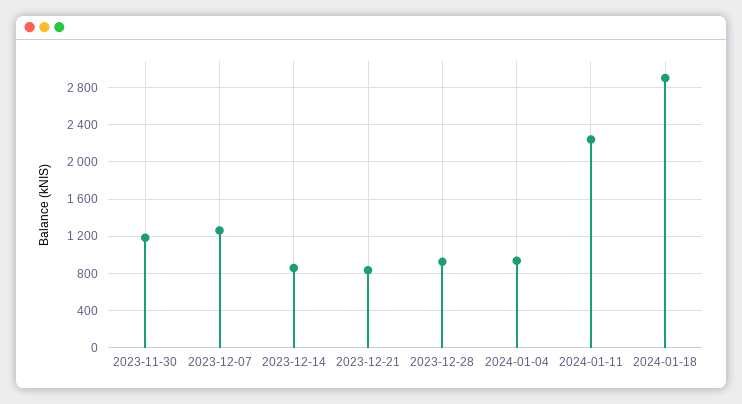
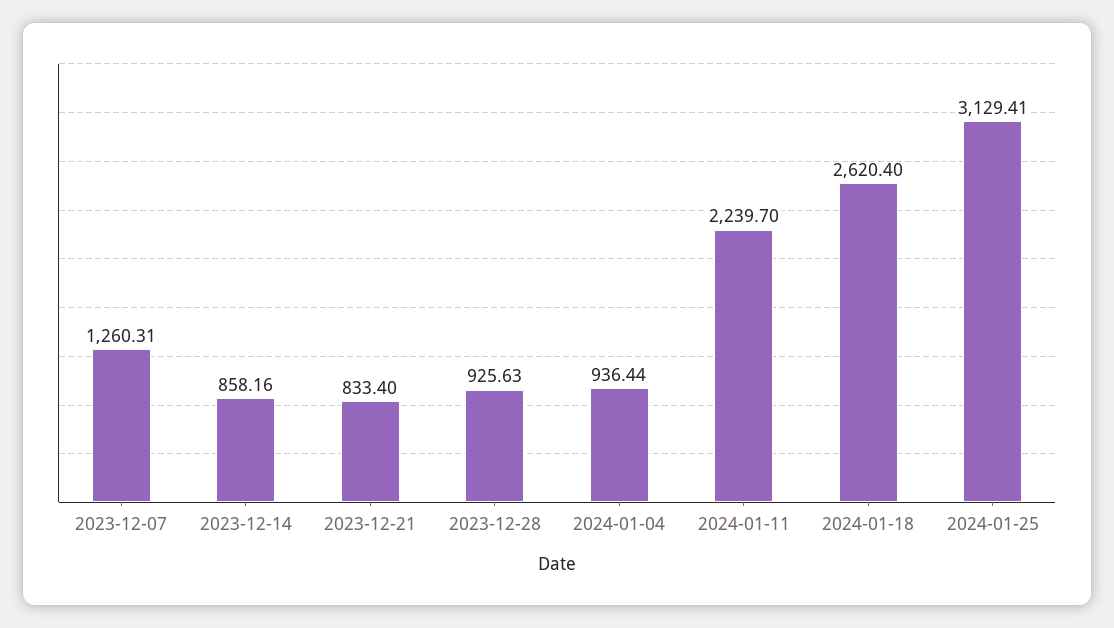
2023-11-30: 1200 -> none
2024-01-18: 2900 -> 2620.4
2024-01-25: none -> 3129.41

